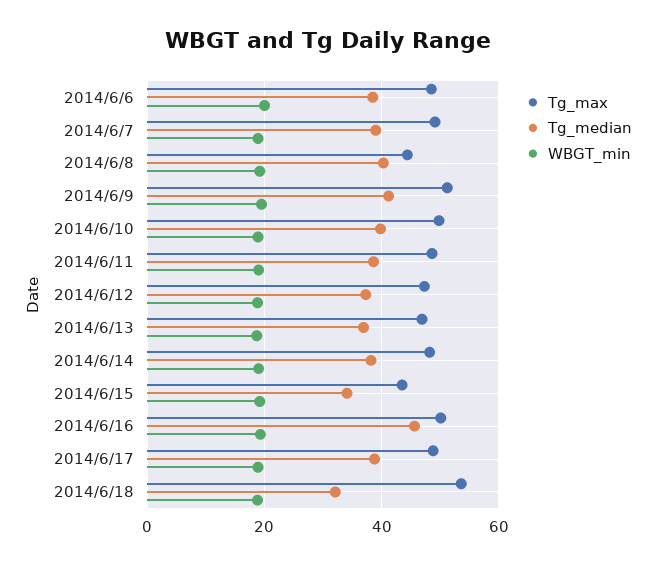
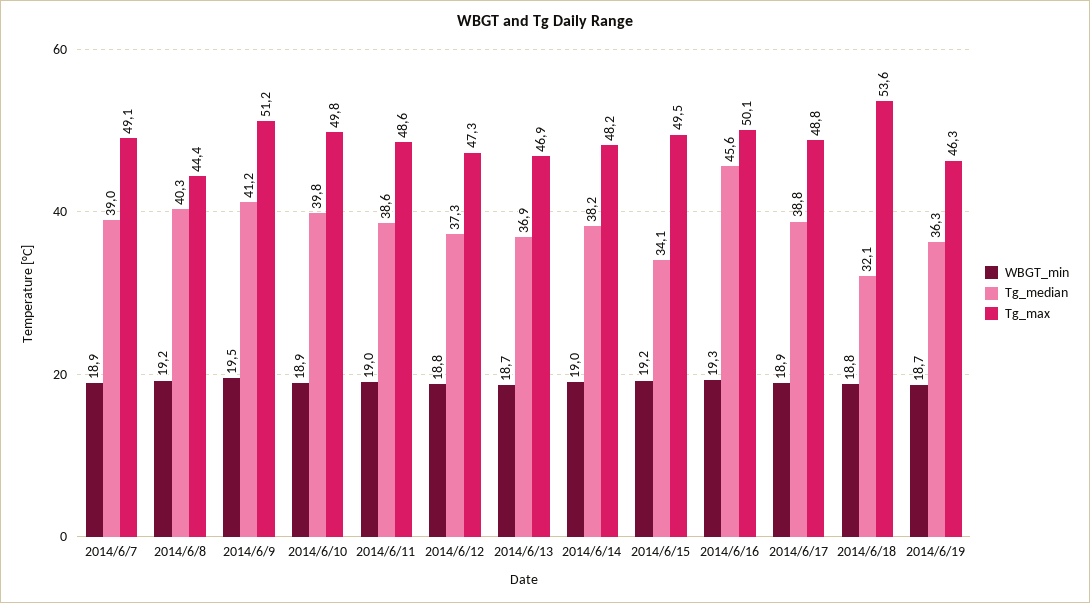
Tg_max, 2014/6/6: 48 -> none
Tg_median, 2014/6/6: 38 -> none
WBGT_min, 2014/6/6: 20 -> none
Tg_max, 2014/6/15: 44 -> 49.5
WBGT_min, 2014/6/19: none -> 18.7
Tg_median, 2014/6/19: none -> 36.3
Tg_max, 2014/6/19: none -> 46.3

